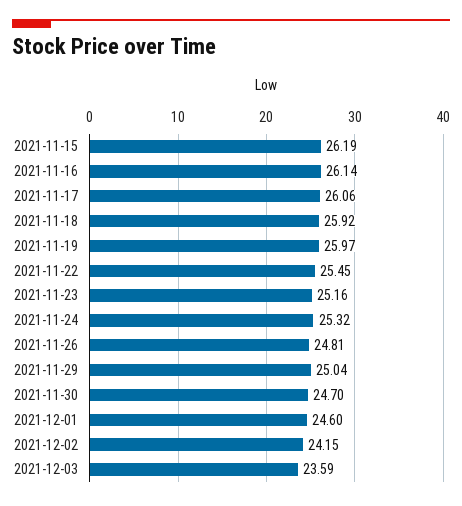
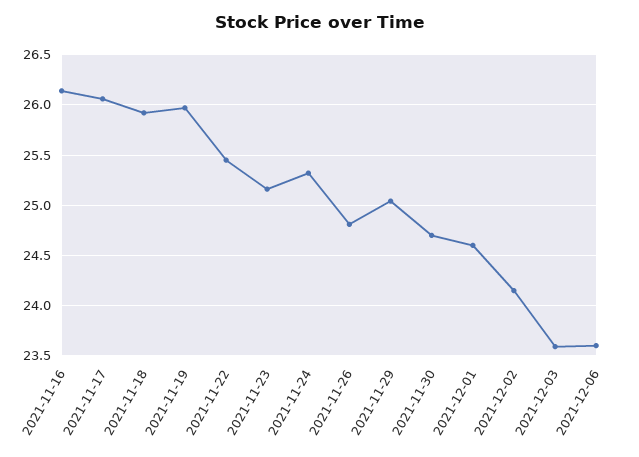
2021-11-15: 26.19 -> none
2021-12-06: none -> 23.6

